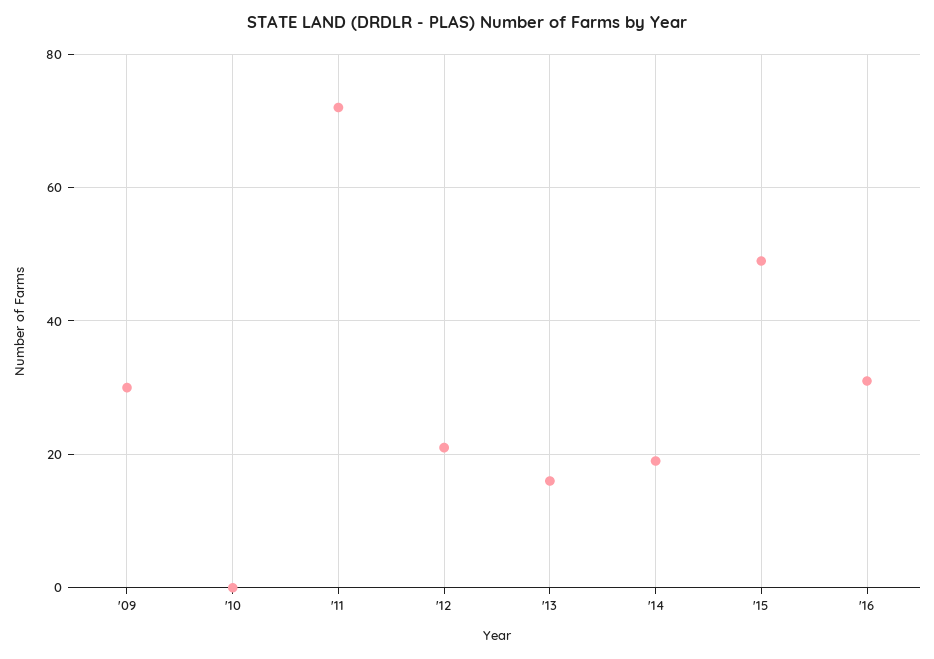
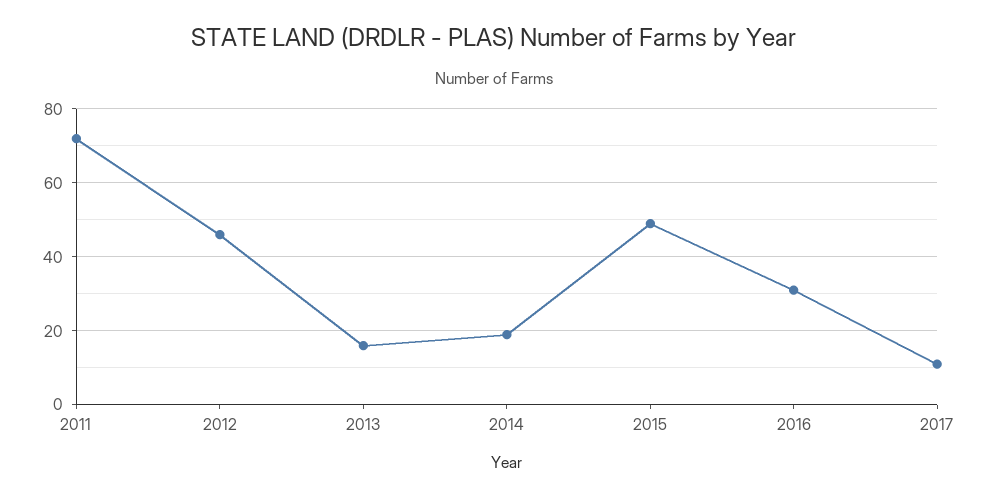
'09: 30 -> none
'10: 0 -> none
'12: 20 -> 45
2017: none -> 10

